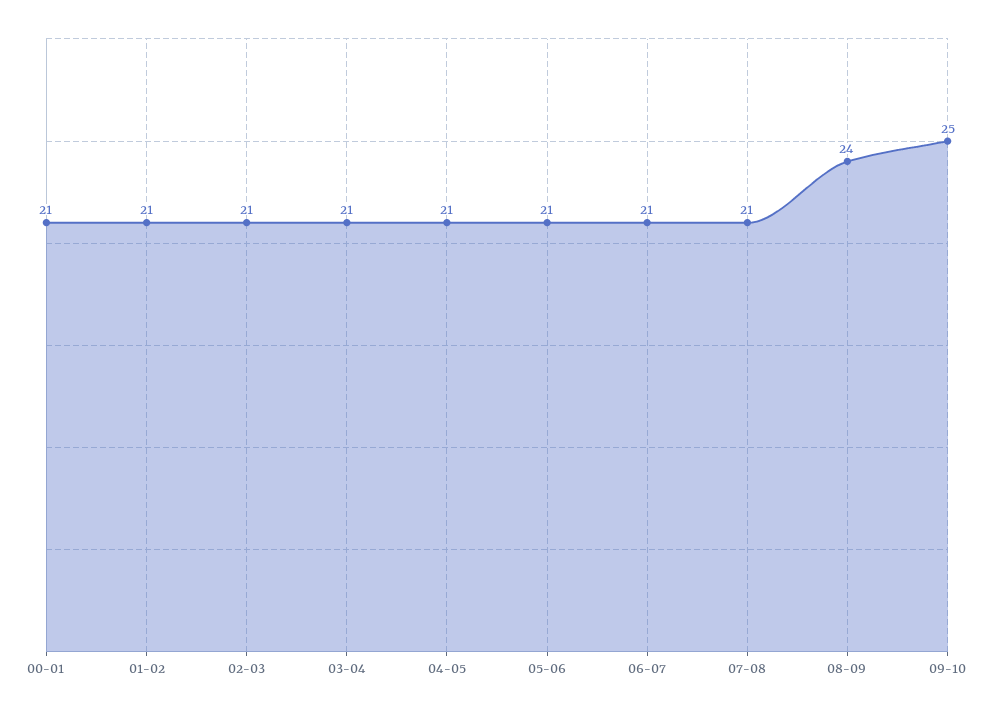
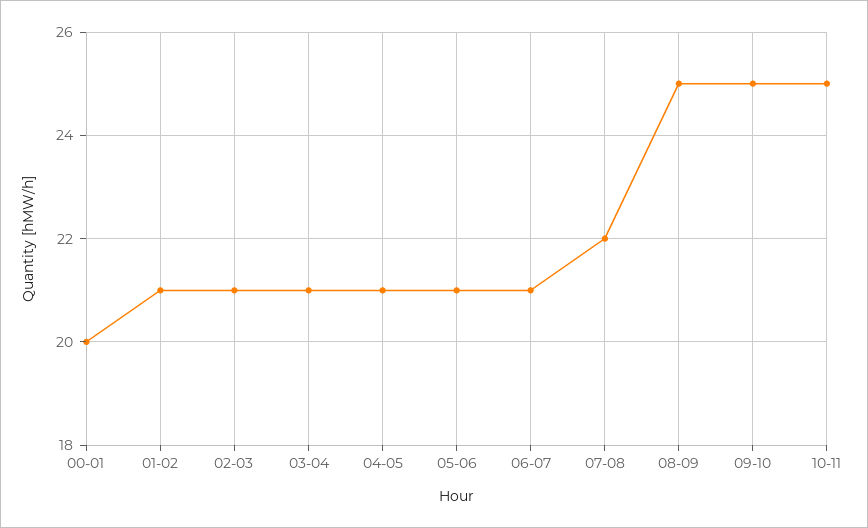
00-01: 21 -> 20
07-08: 21 -> 22
08-09: 24 -> 25
10-11: none -> 25

